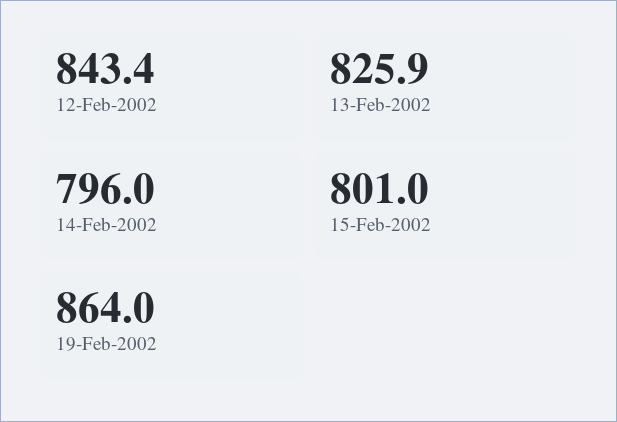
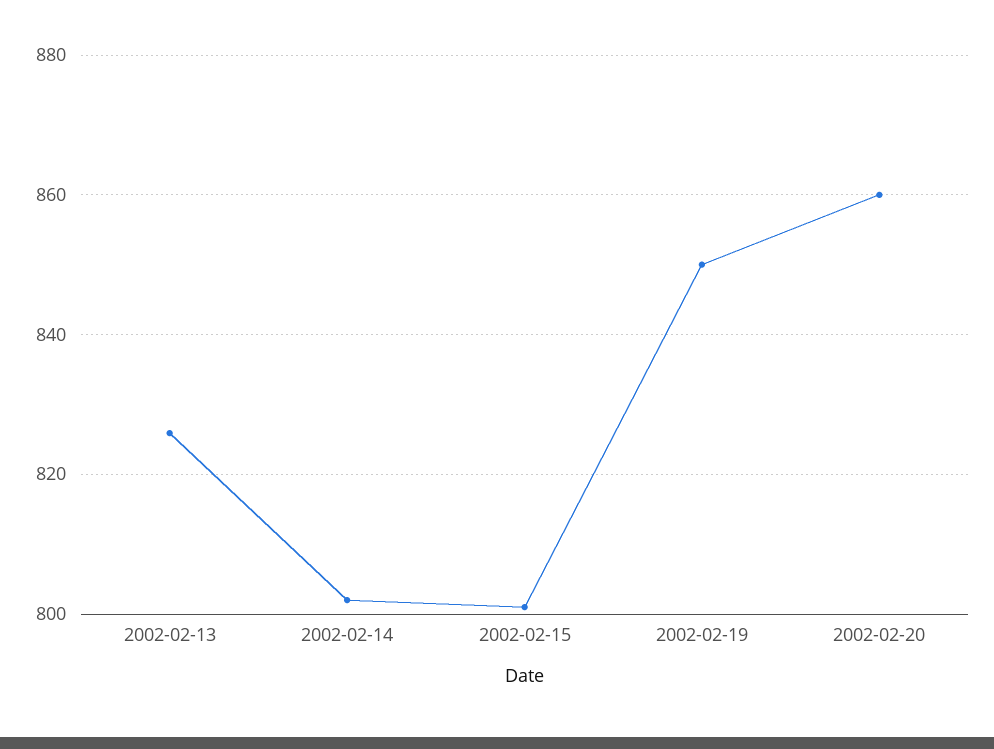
12-Feb-2002: 843.4 -> none
14-Feb-2002: 796 -> 802
19-Feb-2002: 864 -> 850
2002-02-20: none -> 860

